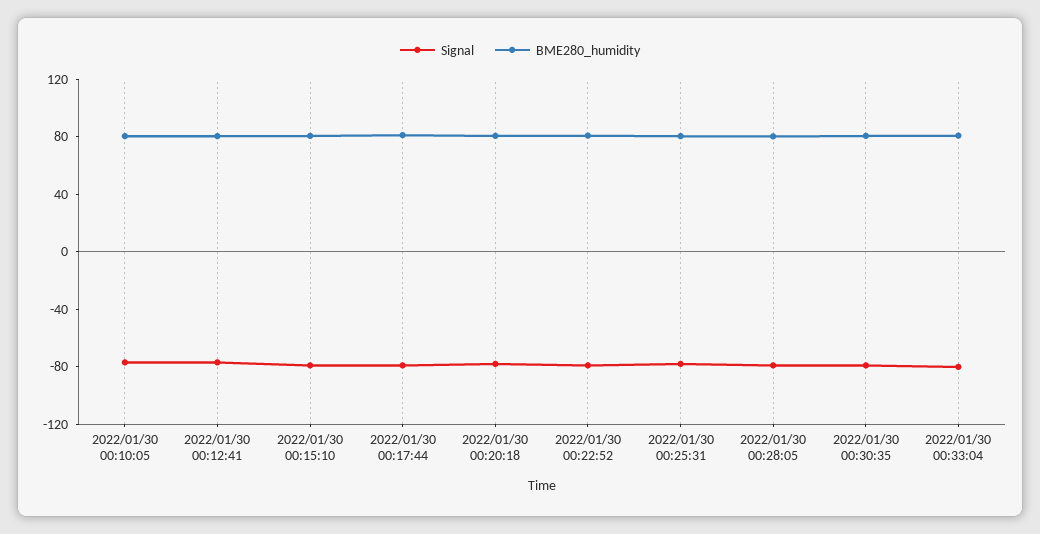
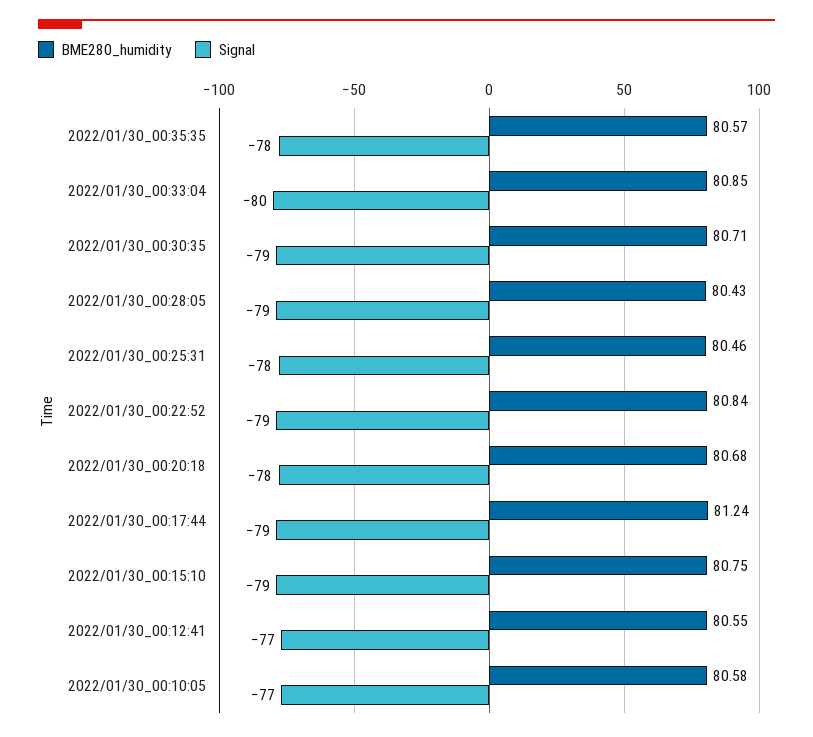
BME280_humidity, 2022/01/30_00:35:35: none -> 80.57
Signal, 2022/01/30_00:35:35: none -> -78

